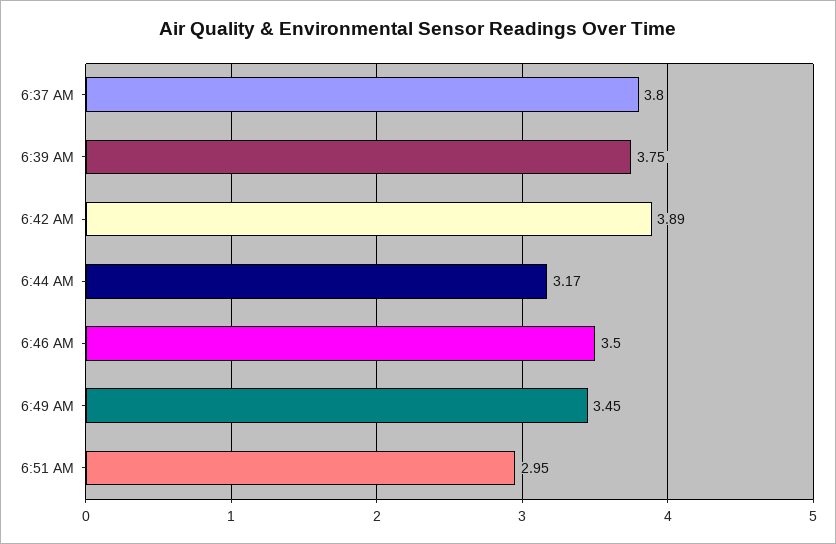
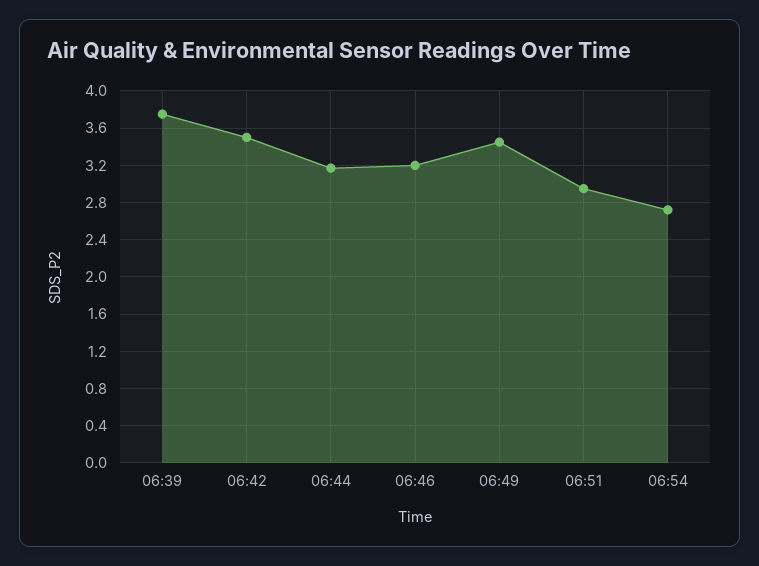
6:37 AM: 3.8 -> none
6:42 AM: 3.89 -> 3.5
6:46 AM: 3.5 -> 3.2
06:54: none -> 2.7

